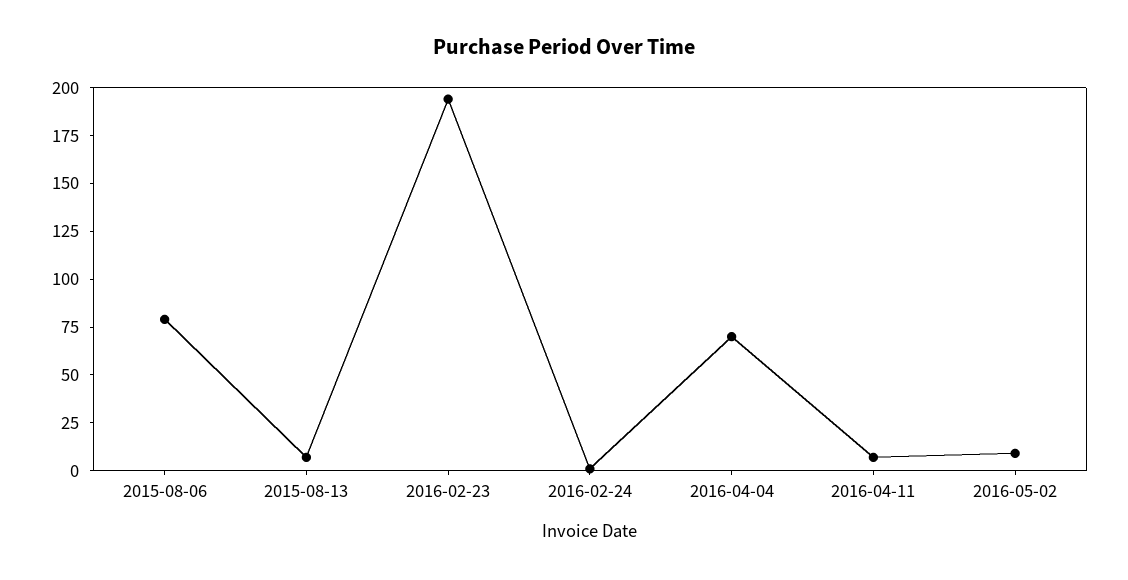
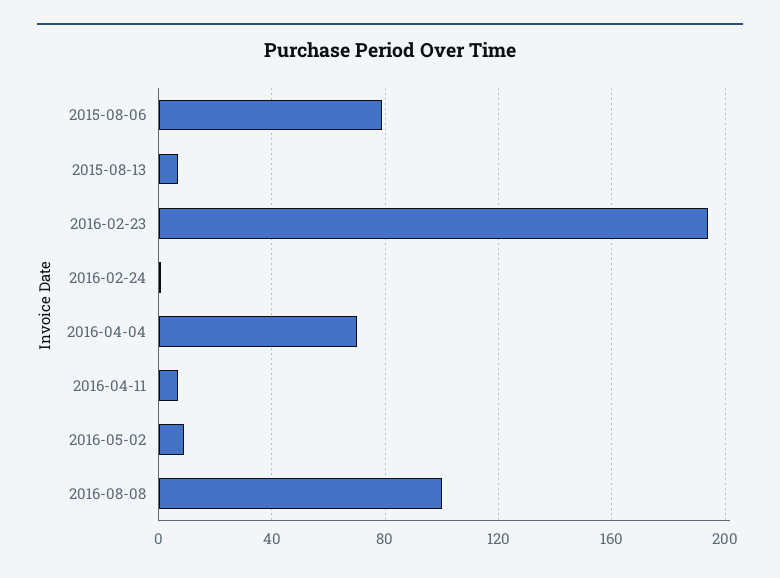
2016-08-08: none -> 100

